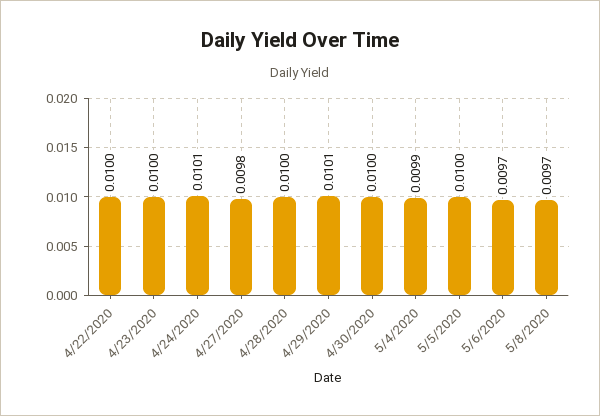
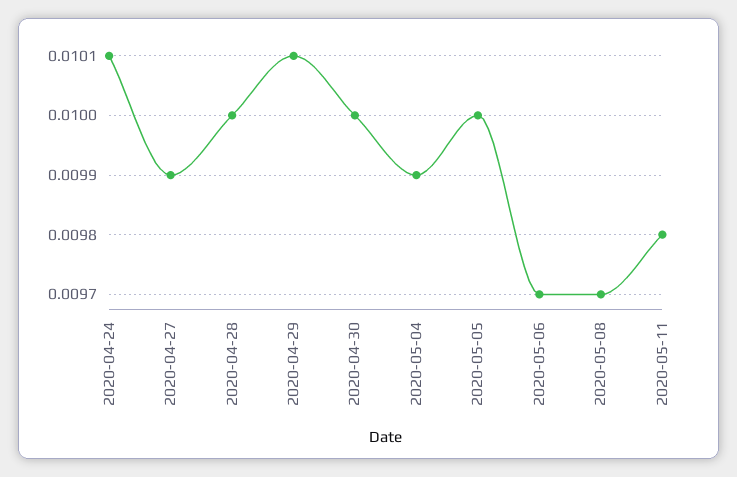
4/22/2020: 0.01 -> none
4/23/2020: 0.01 -> none
4/27/2020: 0.0098 -> 0.0099
2020-05-11: none -> 0.0098

